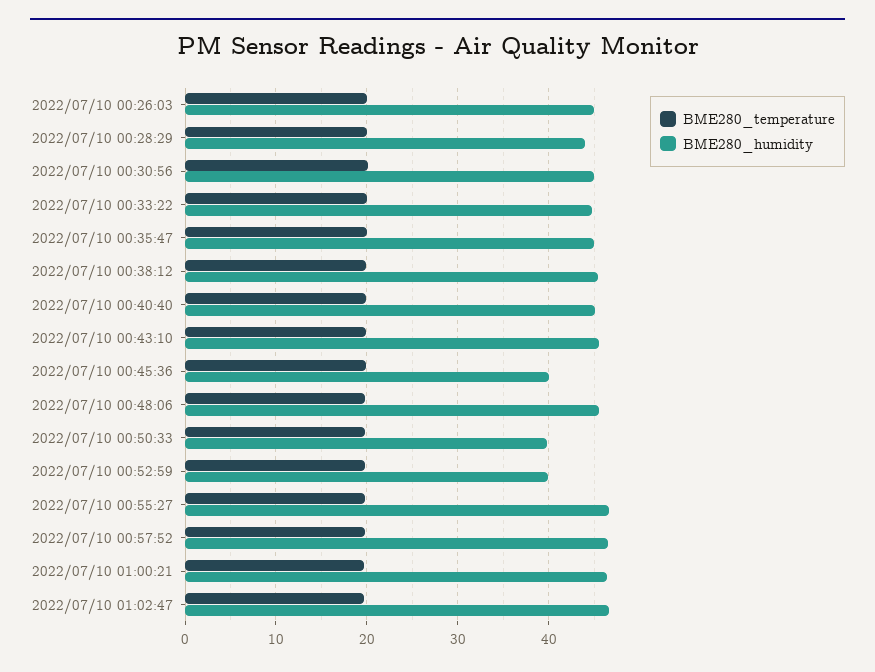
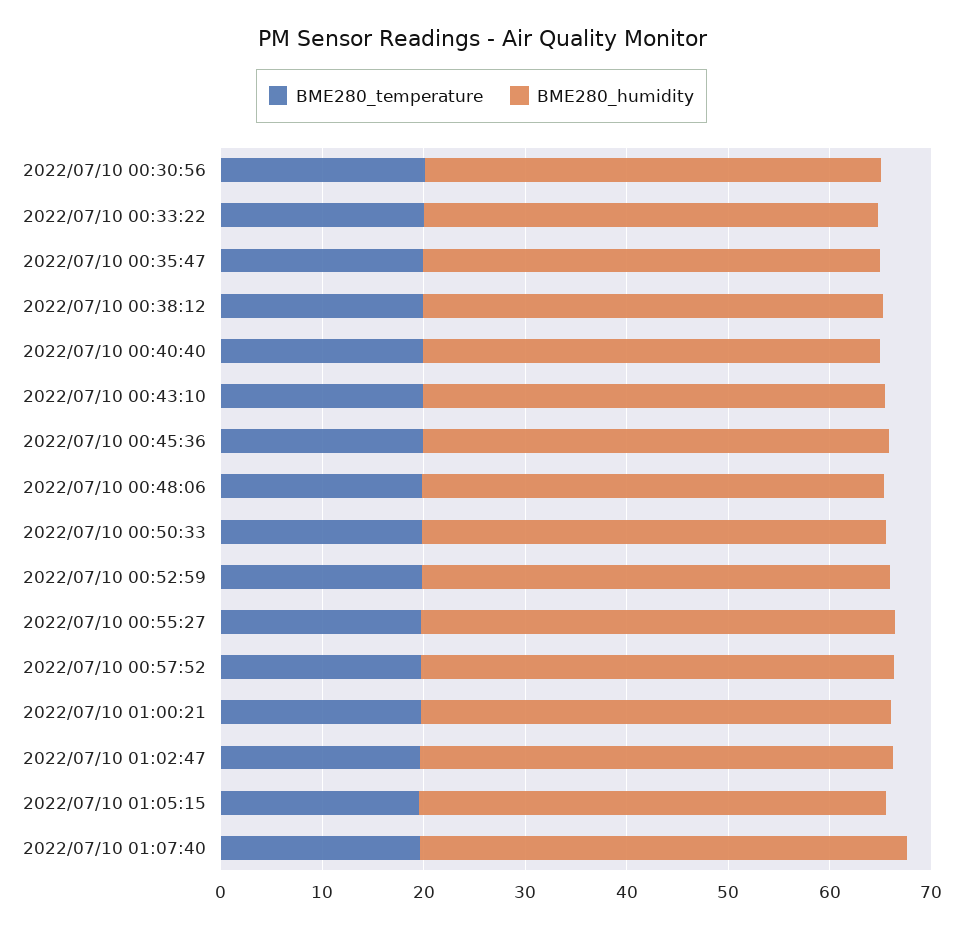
BME280_temperature, 2022/07/10 00:26:03: 20 -> none
BME280_humidity, 2022/07/10 00:26:03: 45 -> none
BME280_temperature, 2022/07/10 00:28:29: 20 -> none
BME280_humidity, 2022/07/10 00:28:29: 44 -> none
BME280_humidity, 2022/07/10 00:45:36: 40 -> 46
BME280_humidity, 2022/07/10 00:50:33: 40 -> 46
BME280_humidity, 2022/07/10 00:52:59: 40 -> 46
BME280_temperature, 2022/07/10 01:05:15: none -> 20
BME280_humidity, 2022/07/10 01:05:15: none -> 46
BME280_temperature, 2022/07/10 01:07:40: none -> 20
BME280_humidity, 2022/07/10 01:07:40: none -> 48

